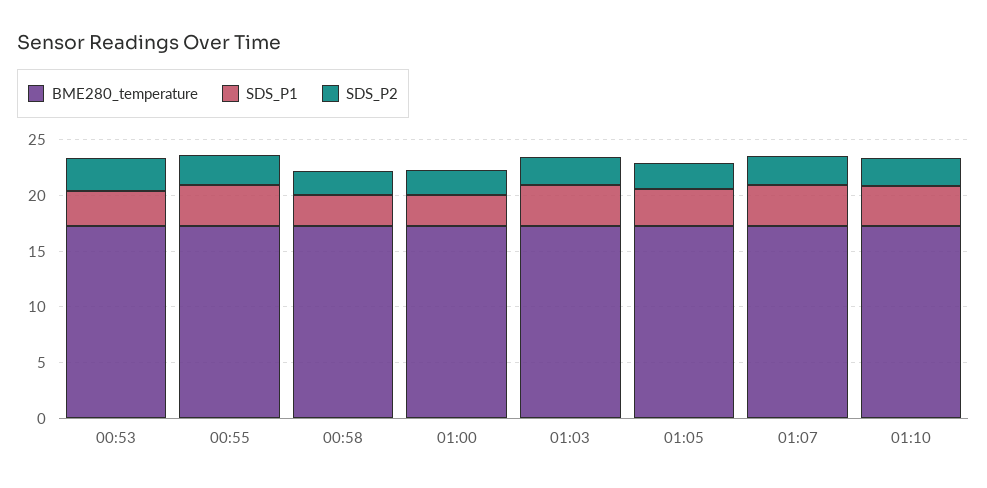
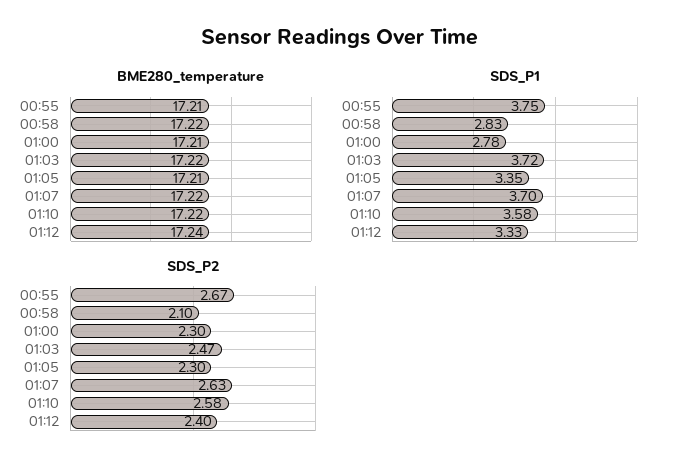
BME280_temperature, 00:53: 17 -> none
SDS_P1, 00:53: 3 -> none
SDS_P2, 00:53: 3 -> none
BME280_temperature, 01:12: none -> 17.24
SDS_P1, 01:12: none -> 3.33
SDS_P2, 01:12: none -> 2.4

